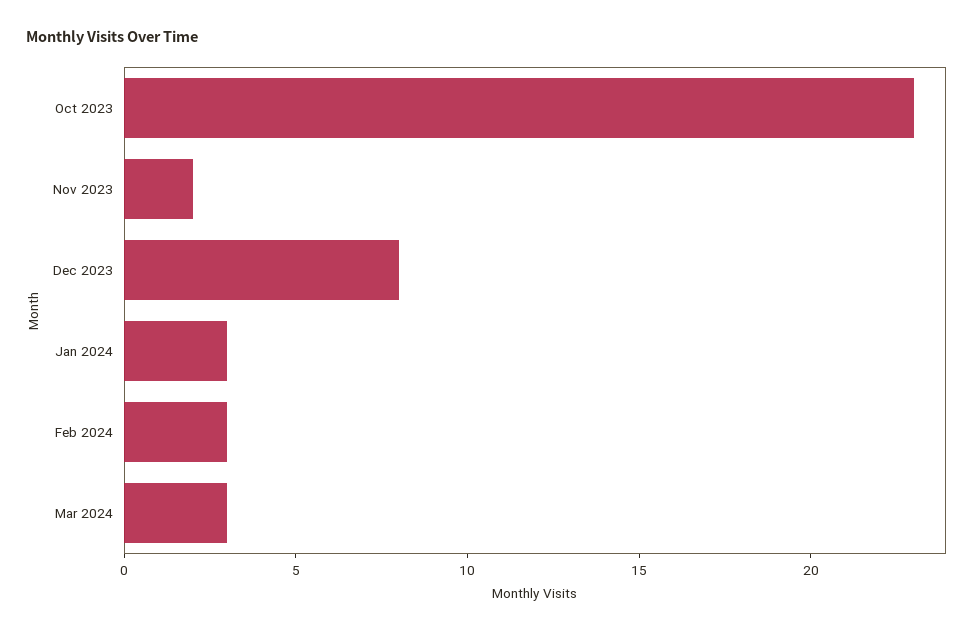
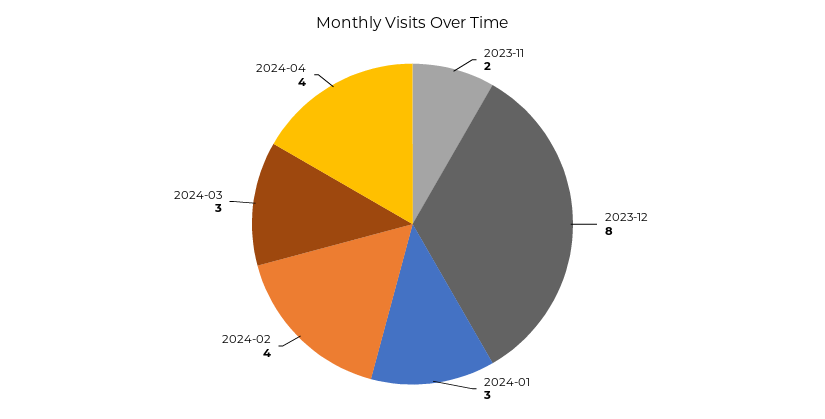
Oct 2023: 23 -> none
Feb 2024: 3 -> 4
2024-04: none -> 4

